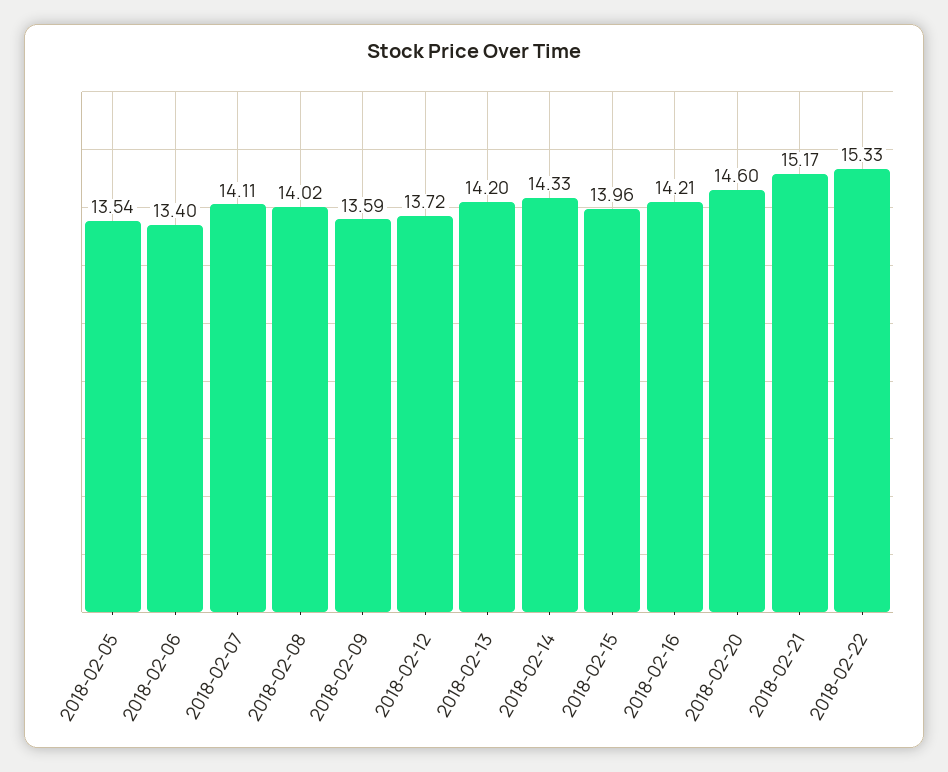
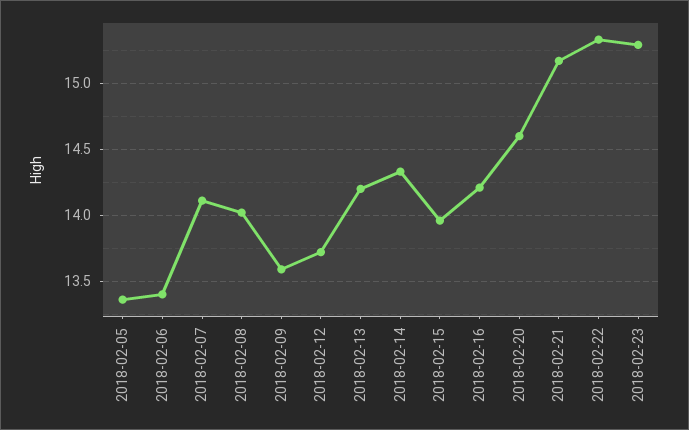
2018-02-05: 13.54 -> 13.35
2018-02-23: none -> 15.3

